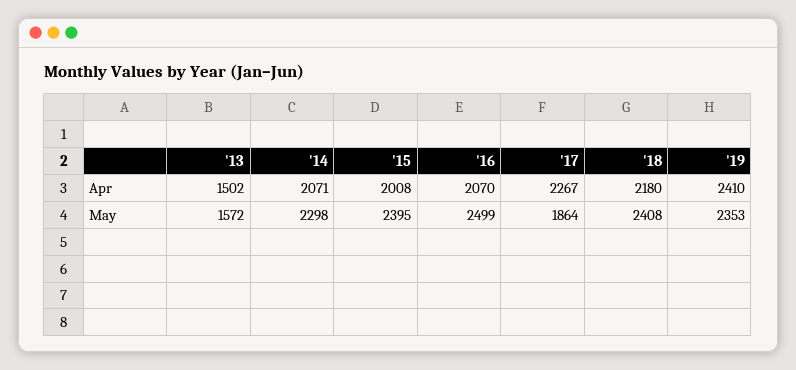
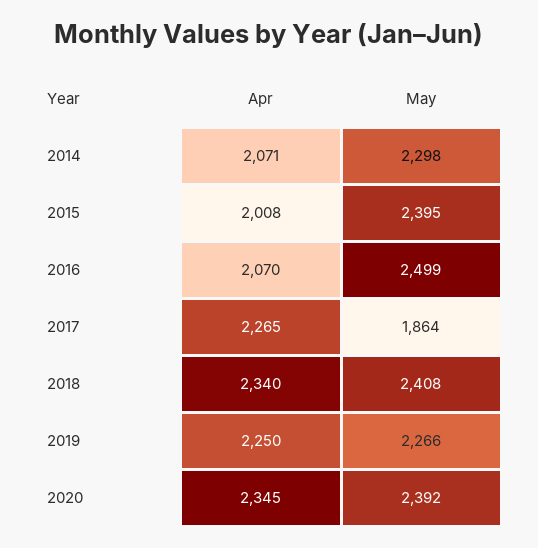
'13, Apr: 1502 -> none
'17, Apr: 2267 -> 2265
'18, Apr: 2180 -> 2340
'19, Apr: 2410 -> 2250
'13, May: 1572 -> none
'19, May: 2353 -> 2266
2020, Apr: none -> 2345
2020, May: none -> 2392

